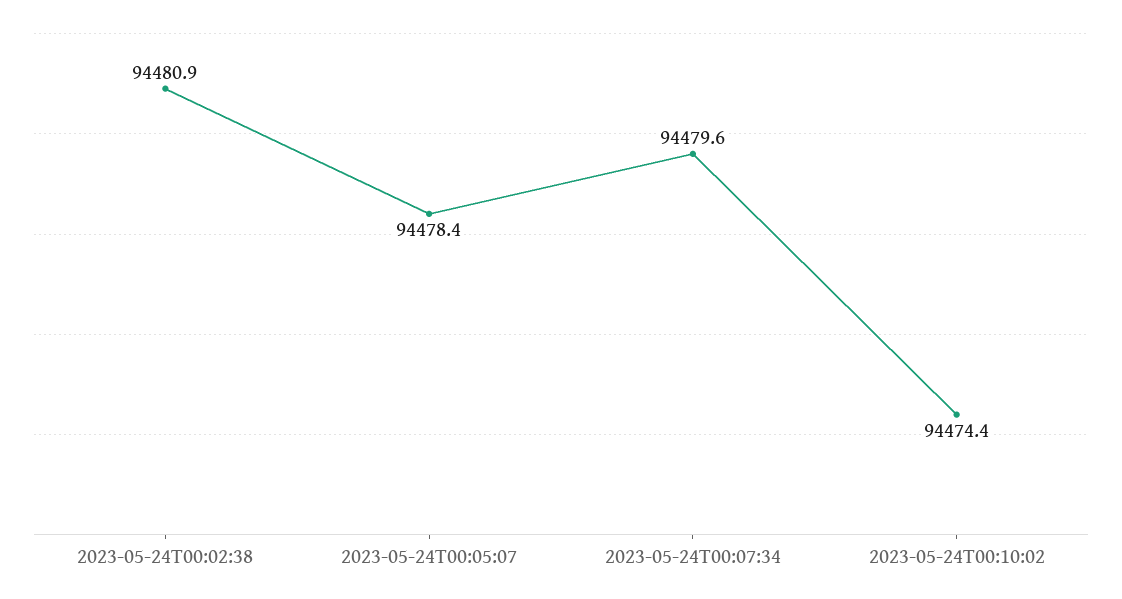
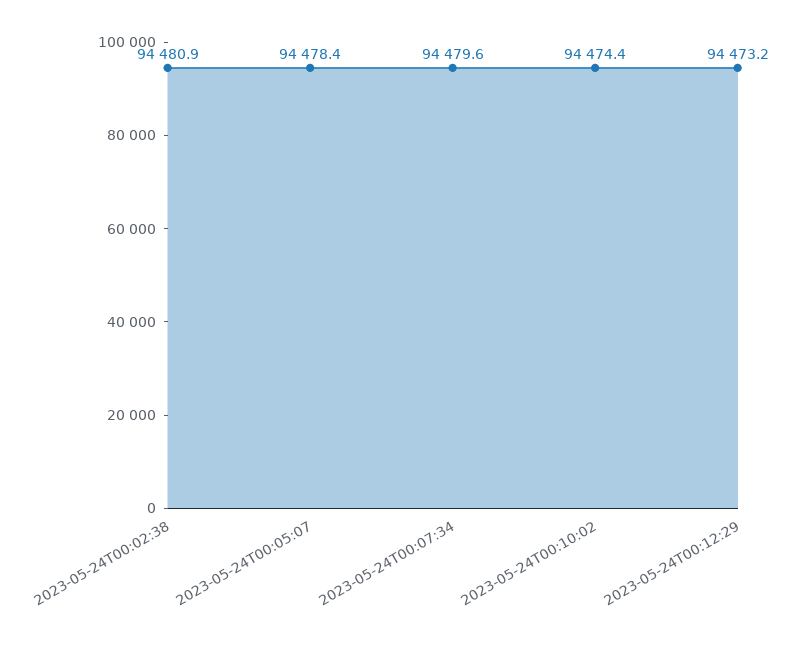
2023-05-24T00:12:29: none -> 94473.2

